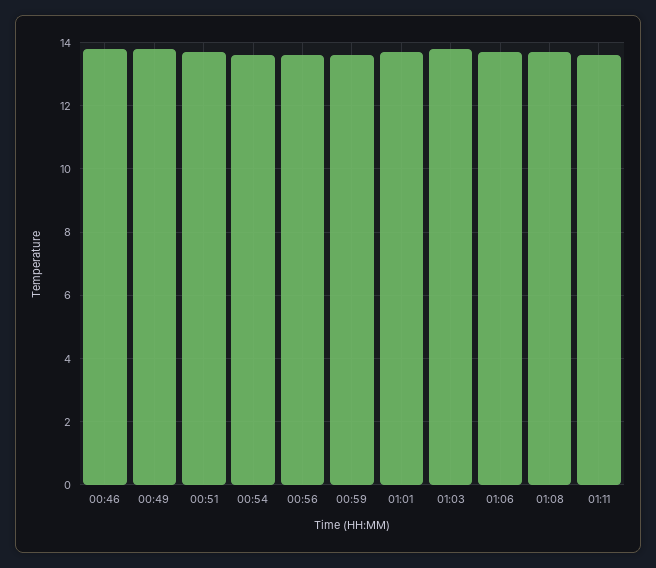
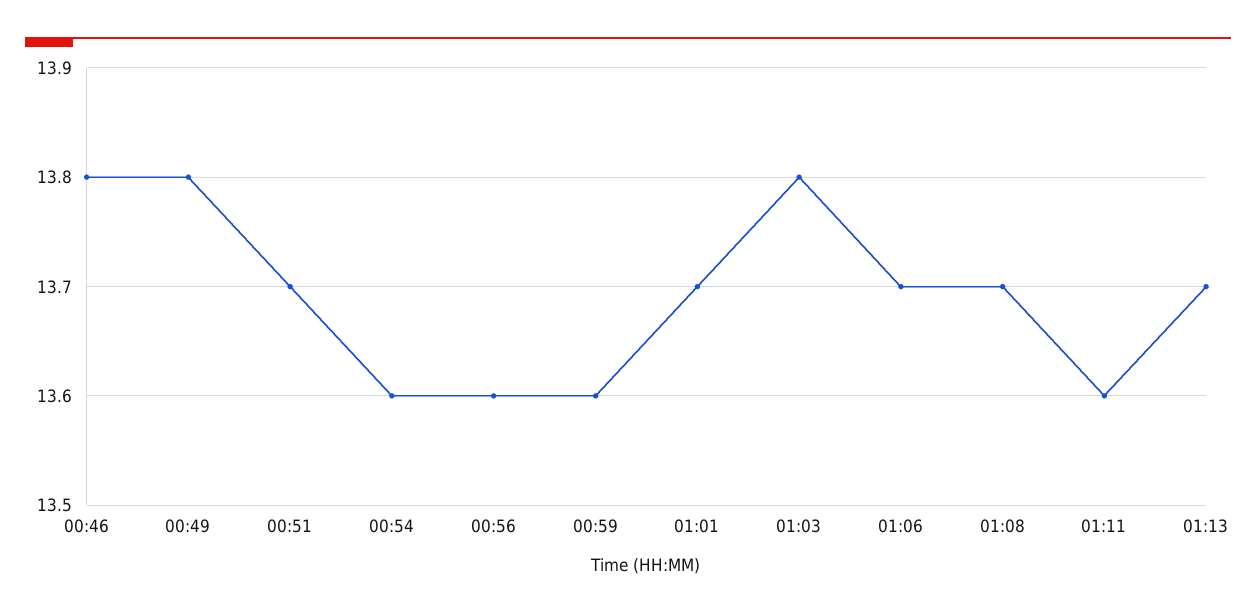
01:13: none -> 13.7

